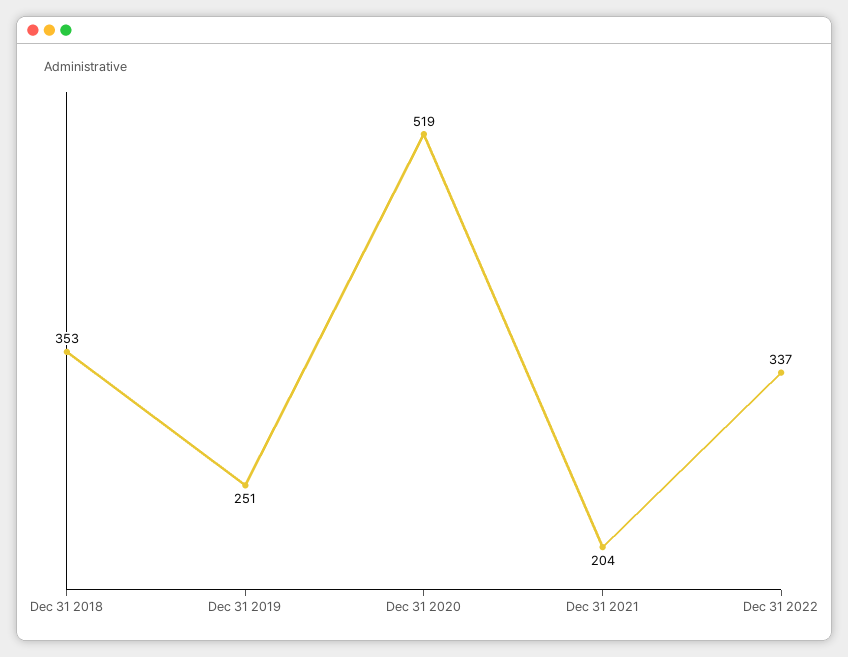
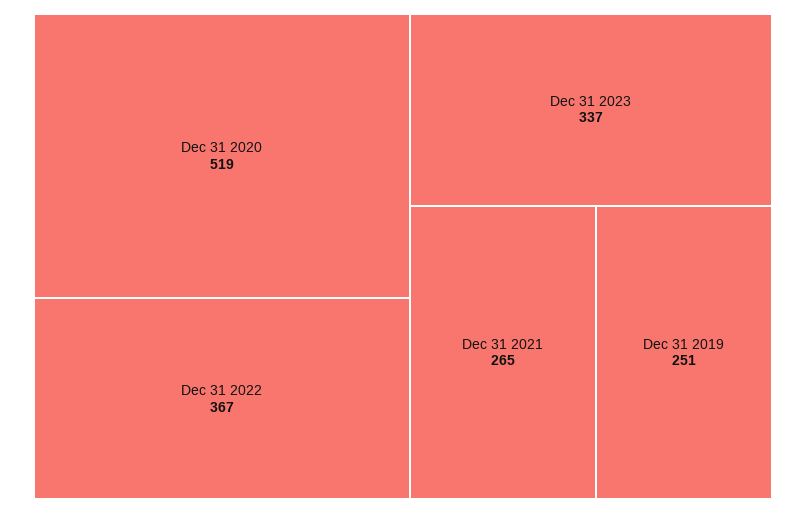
Dec 31 2018: 353 -> none
Dec 31 2021: 204 -> 265
Dec 31 2022: 337 -> 367
Dec 31 2023: none -> 337

